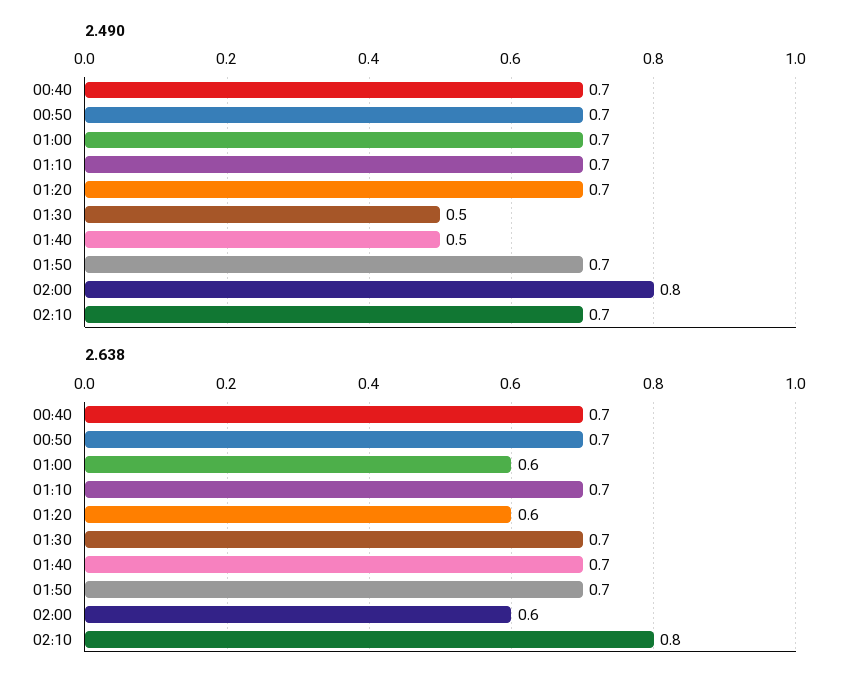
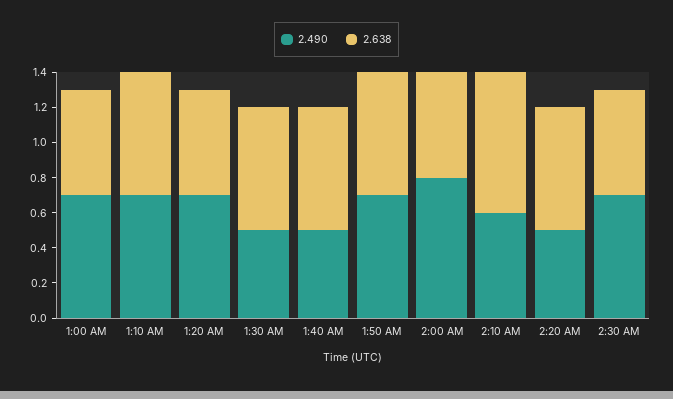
2.490, 00:40: 0.7 -> none
2.490, 00:50: 0.7 -> none
2.490, 02:10: 0.7 -> 0.6
2.638, 00:40: 0.7 -> none
2.638, 00:50: 0.7 -> none
2.490, 2:20 AM: none -> 0.5
2.638, 2:20 AM: none -> 0.7
2.490, 2:30 AM: none -> 0.7
2.638, 2:30 AM: none -> 0.6

